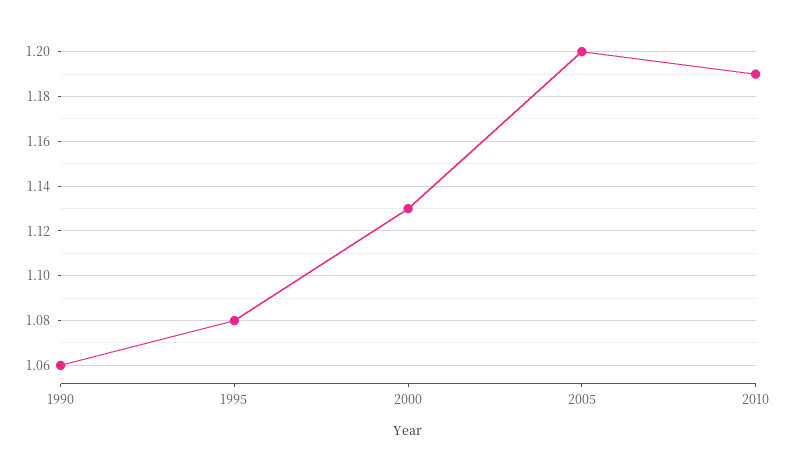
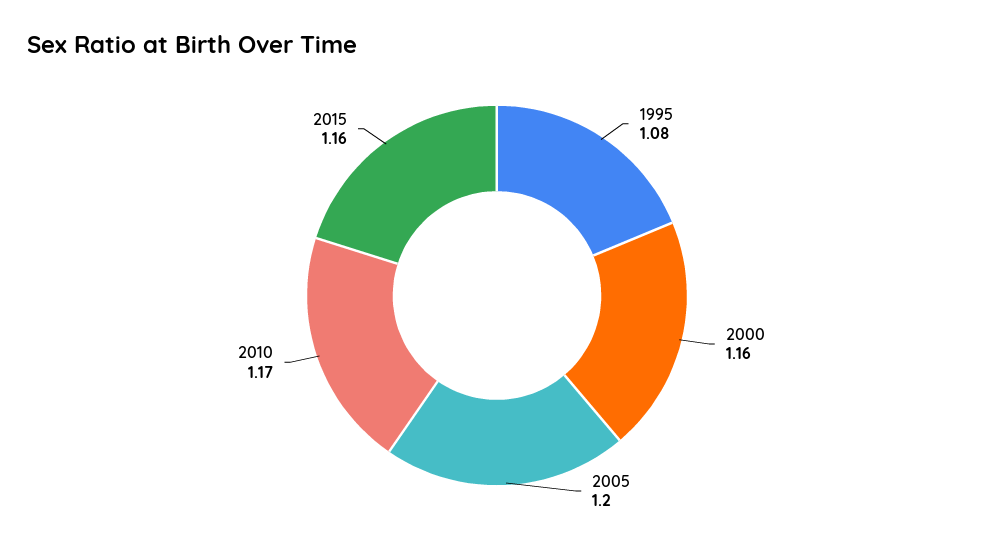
1990: 1.06 -> none
2000: 1.13 -> 1.16
2010: 1.19 -> 1.17
2015: none -> 1.16

